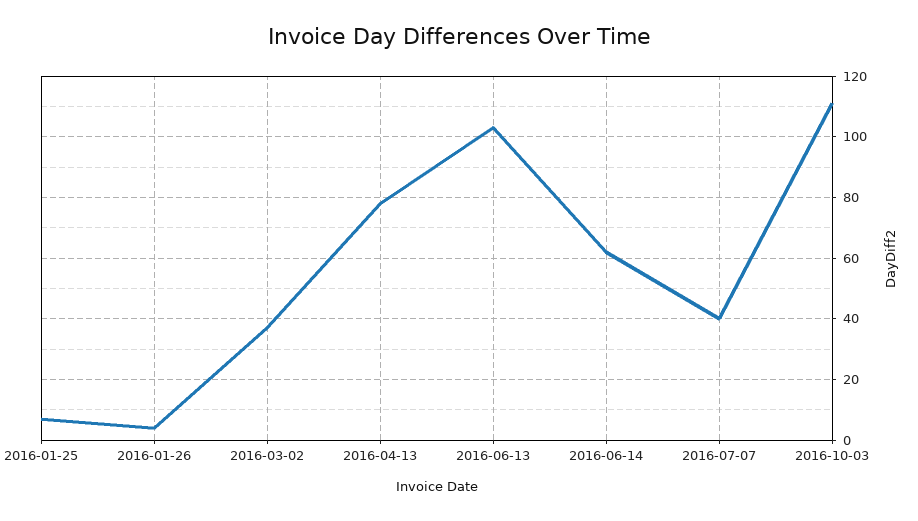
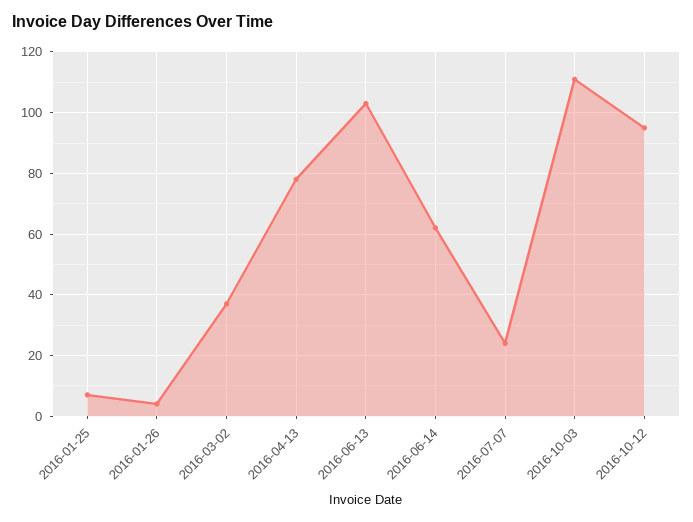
2016-07-07: 40 -> 25
2016-10-12: none -> 95

